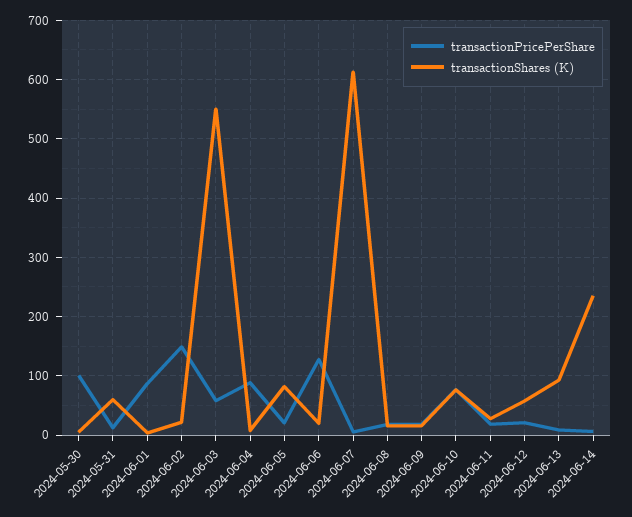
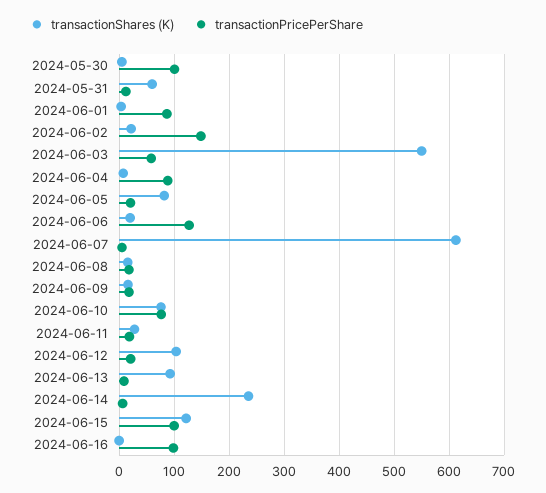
transactionShares (K), 2024-06-12: 60 -> 100
transactionShares (K), 2024-06-15: none -> 120
transactionPricePerShare, 2024-06-15: none -> 100
transactionShares (K), 2024-06-16: none -> 0
transactionPricePerShare, 2024-06-16: none -> 100

